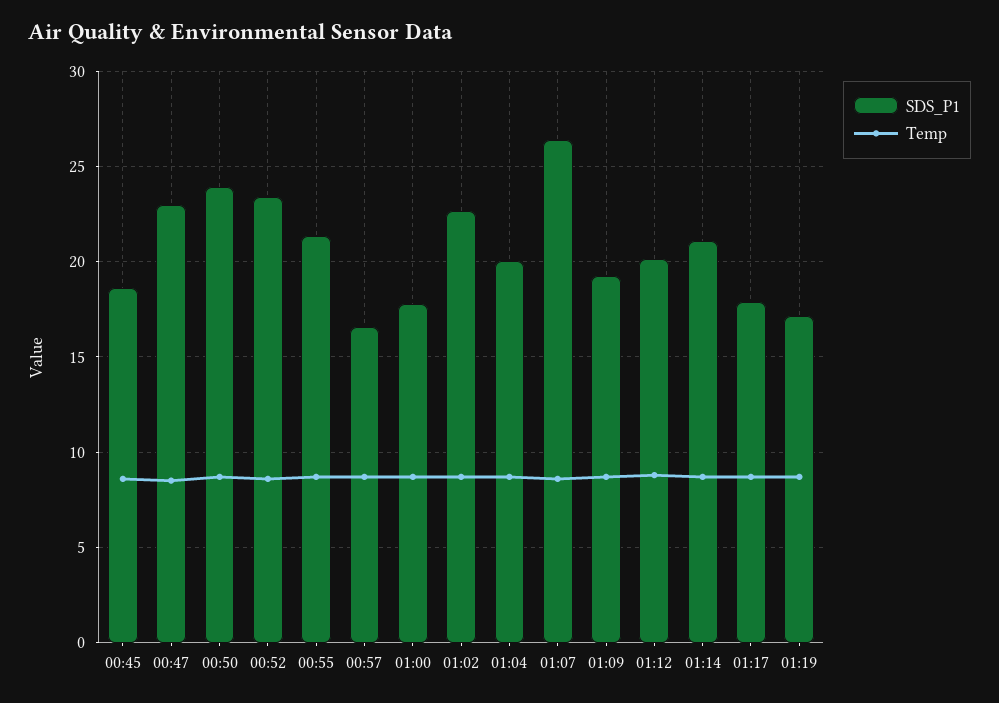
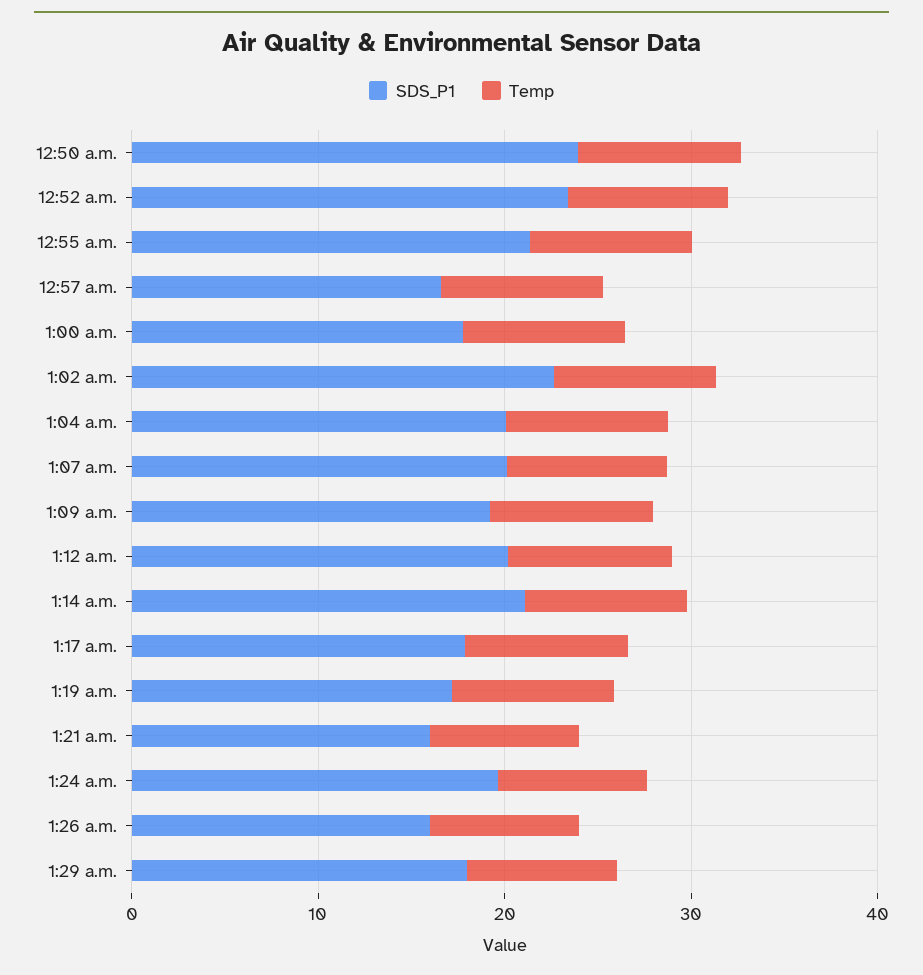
SDS_P1, 00:45: 18.5 -> none
Temp, 00:45: 8.5 -> none
SDS_P1, 00:47: 23 -> none
Temp, 00:47: 8.5 -> none
SDS_P1, 01:07: 26.5 -> 20
SDS_P1, 1:21 a.m.: none -> 16
Temp, 1:21 a.m.: none -> 8
SDS_P1, 1:24 a.m.: none -> 20
Temp, 1:24 a.m.: none -> 8
SDS_P1, 1:26 a.m.: none -> 16
Temp, 1:26 a.m.: none -> 8
SDS_P1, 1:29 a.m.: none -> 18
Temp, 1:29 a.m.: none -> 8

